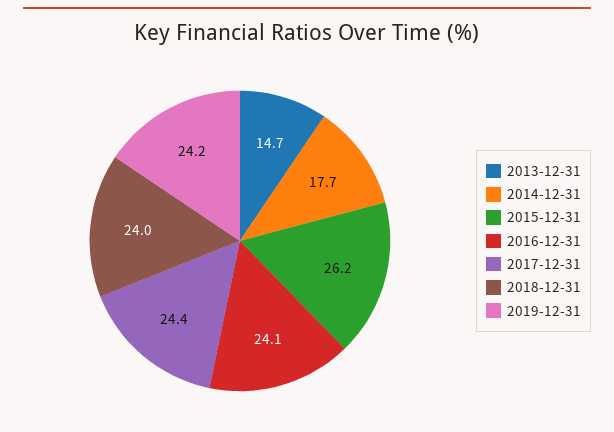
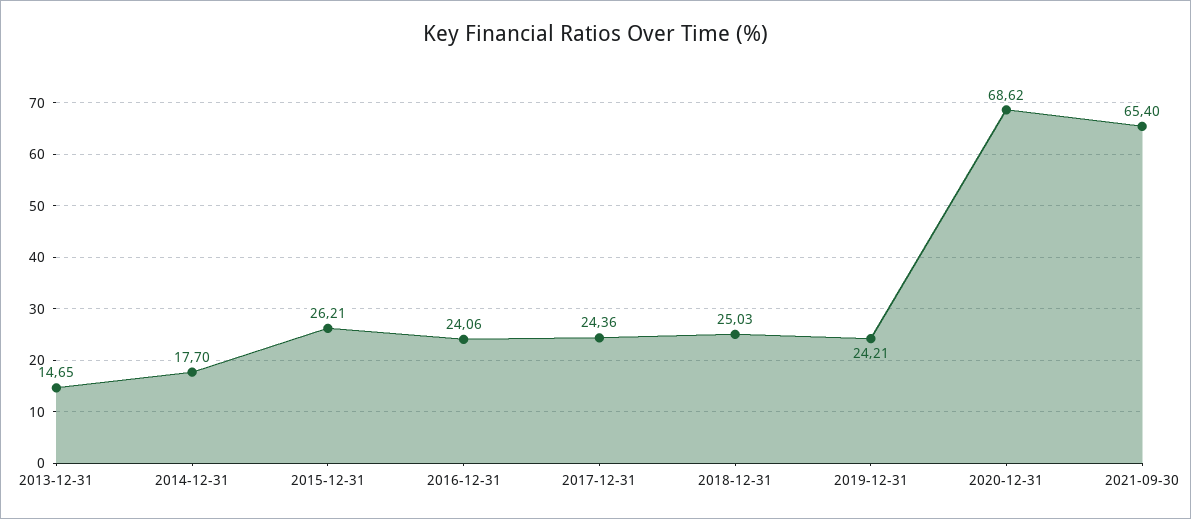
2018-12-31: 24 -> 25.03
2020-12-31: none -> 68.62
2021-09-30: none -> 65.4

